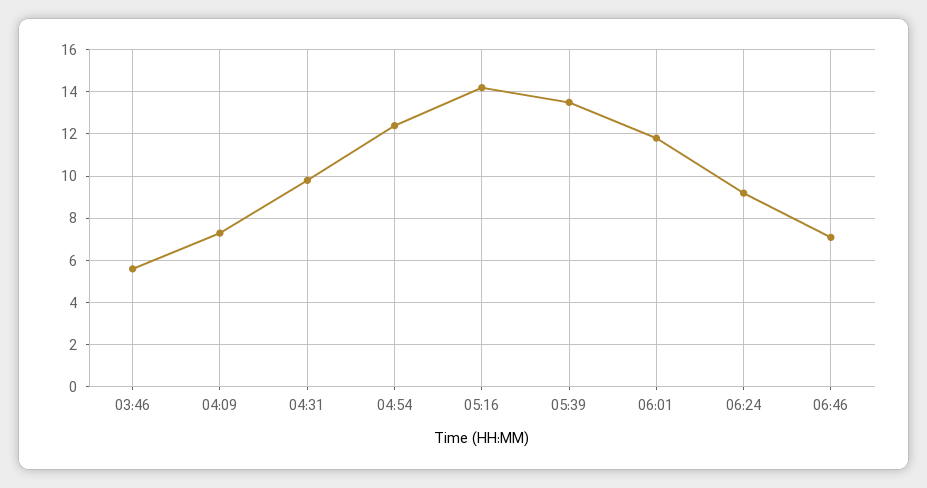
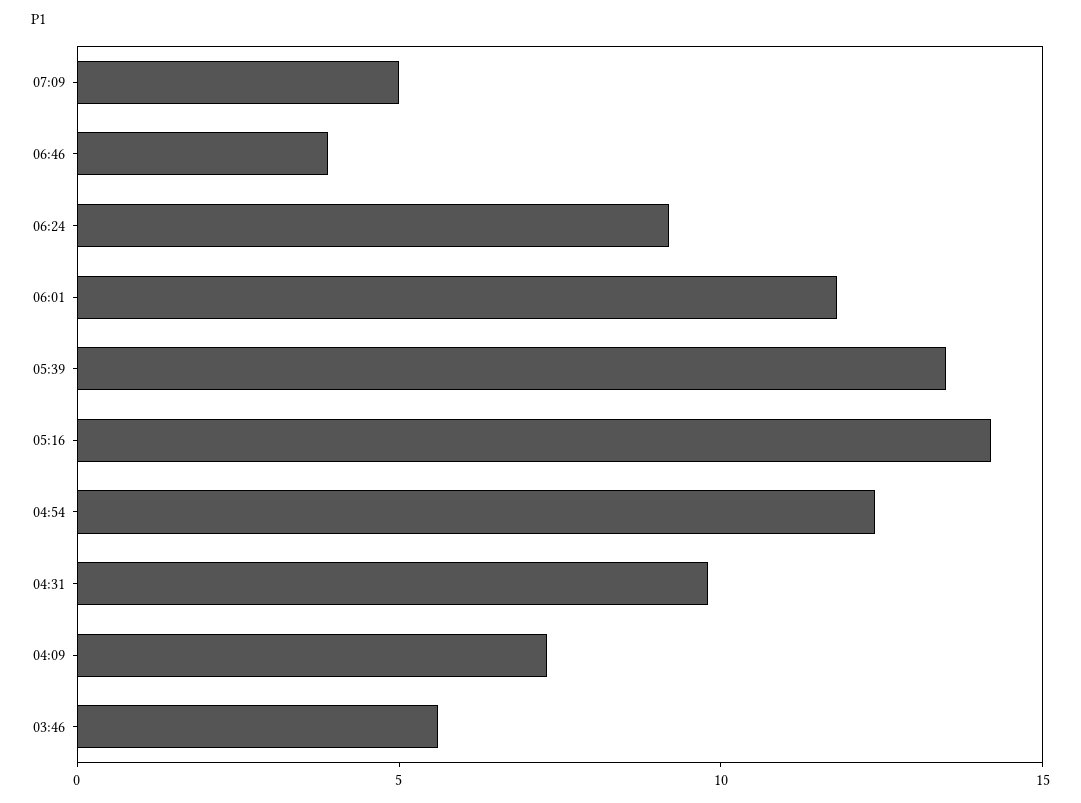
06:46: 7 -> 4
07:09: none -> 5

